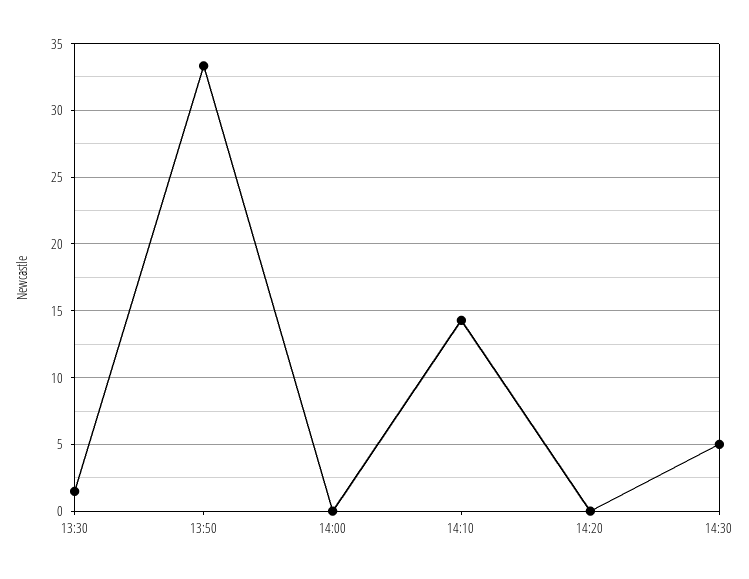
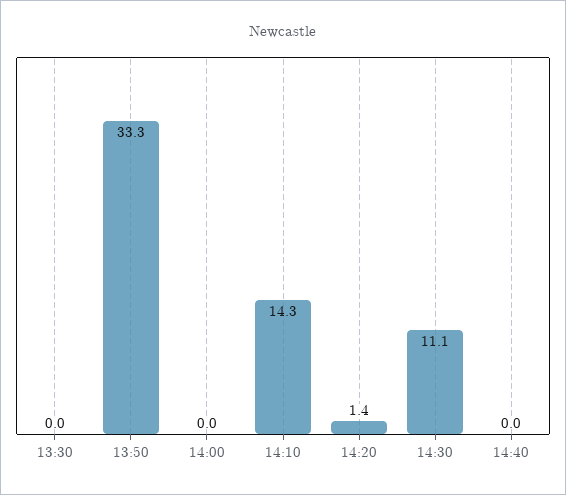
13:30: 1.5 -> 0
14:20: 0 -> 1.4
14:30: 5 -> 11.1
14:40: none -> 0

